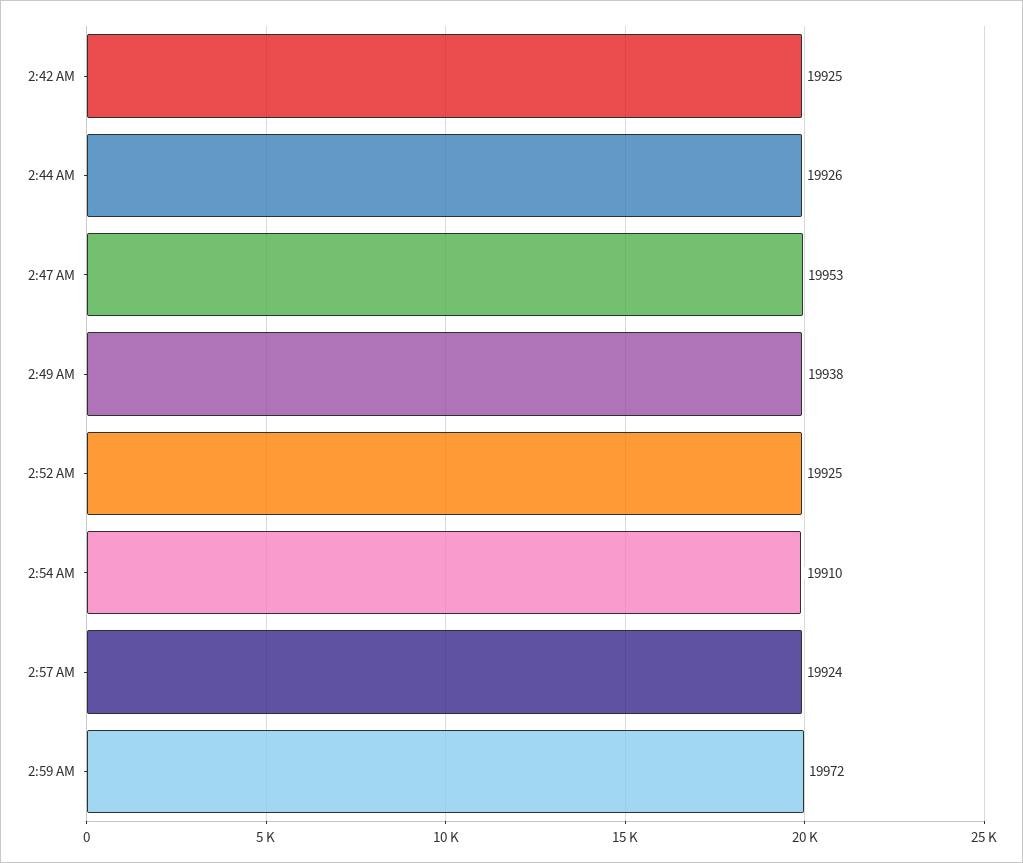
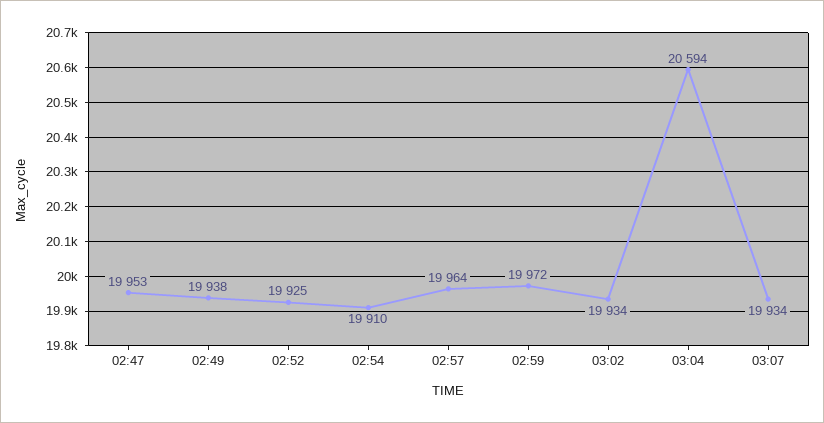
2:42 AM: 19925 -> none
2:44 AM: 19926 -> none
2:57 AM: 19924 -> 19964
03:02: none -> 19934
03:04: none -> 20594
03:07: none -> 19934

